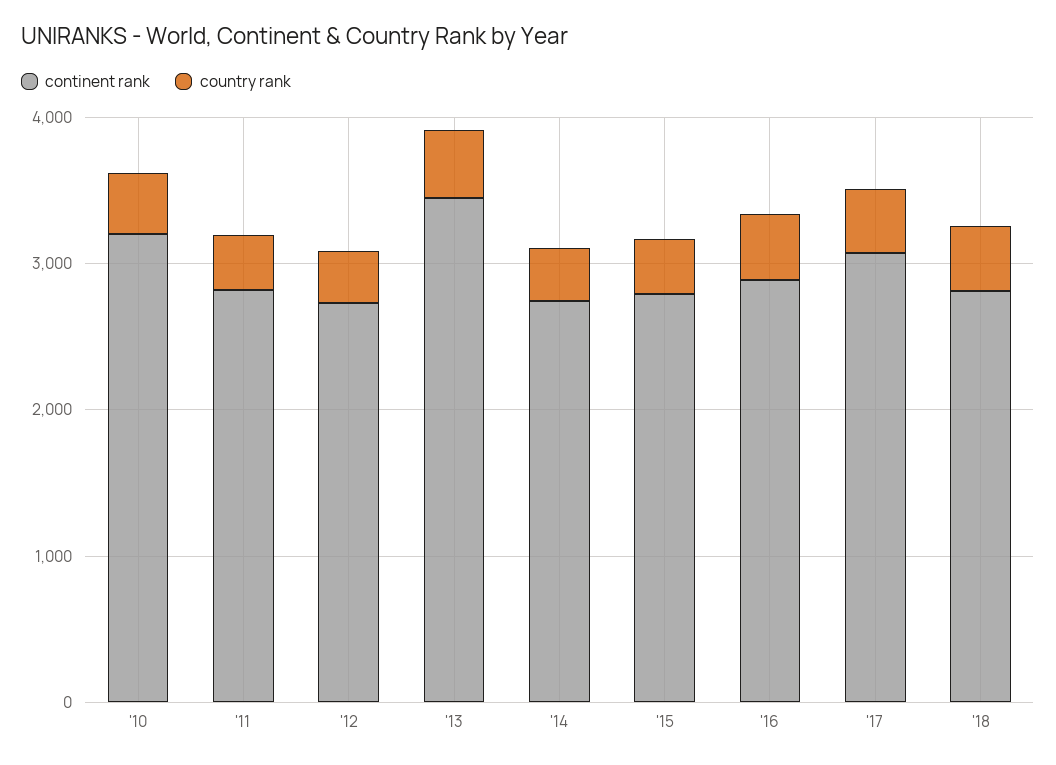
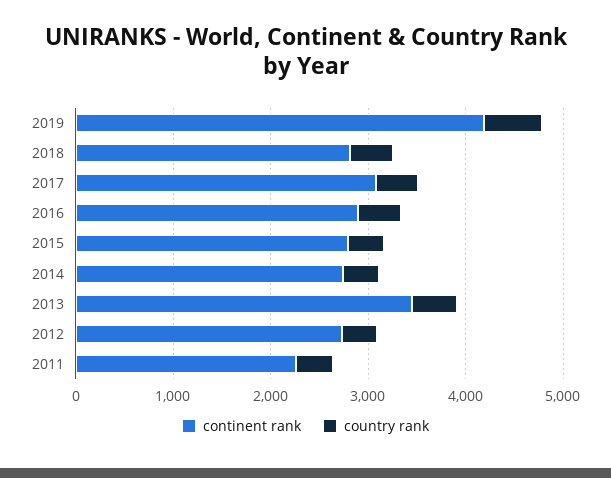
continent rank, '10: 3200 -> none
country rank, '10: 400 -> none
continent rank, '11: 2800 -> 2200
continent rank, 2019: none -> 4200
country rank, 2019: none -> 600

